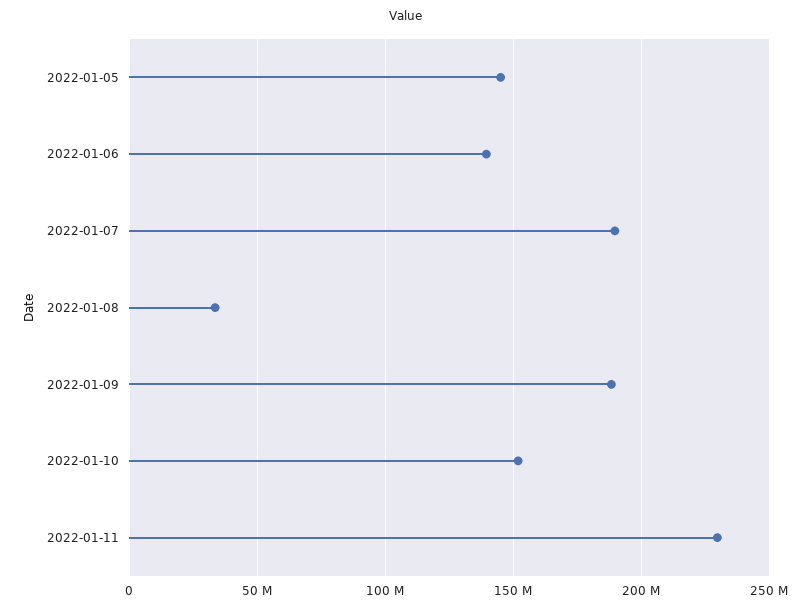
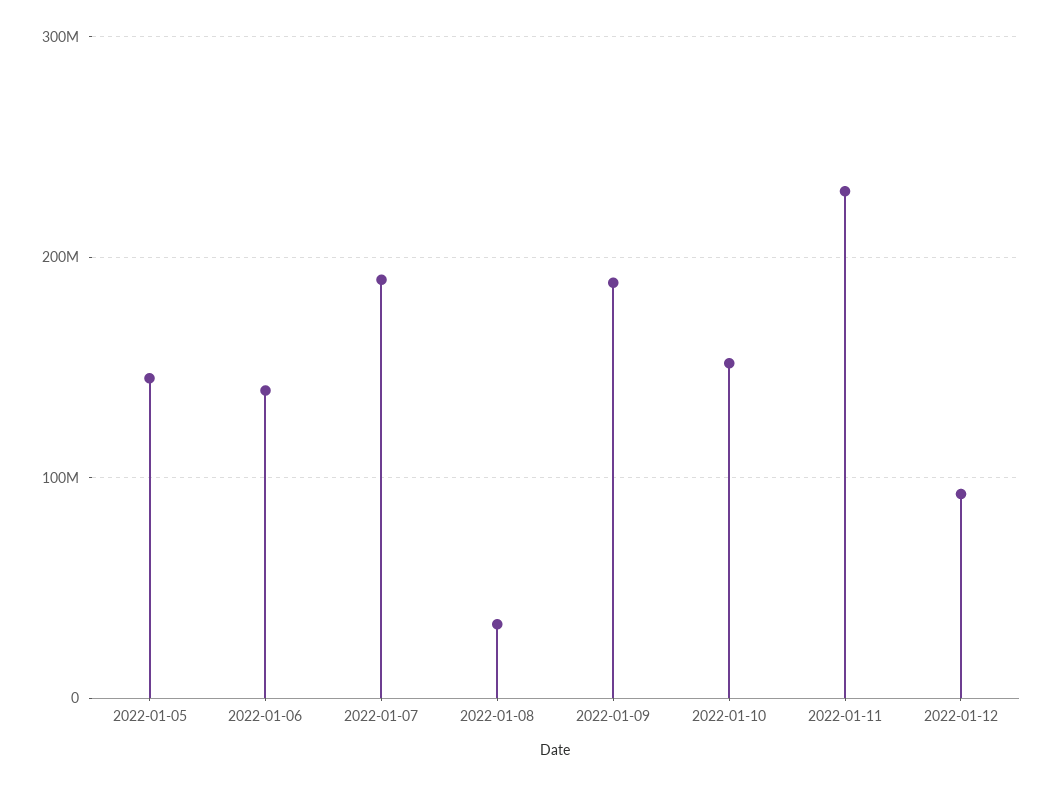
2022-01-12: none -> 90000000

